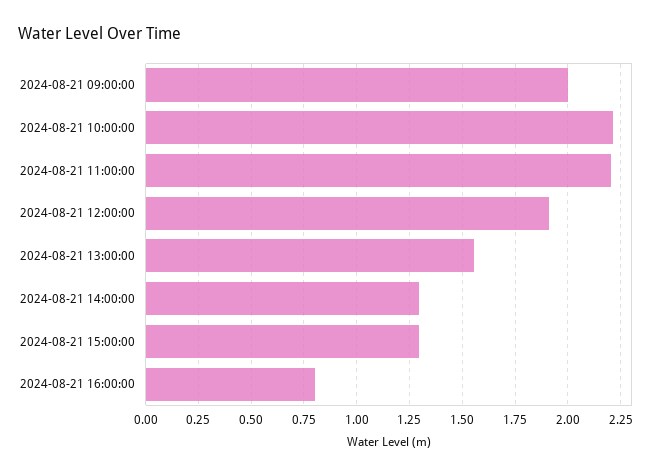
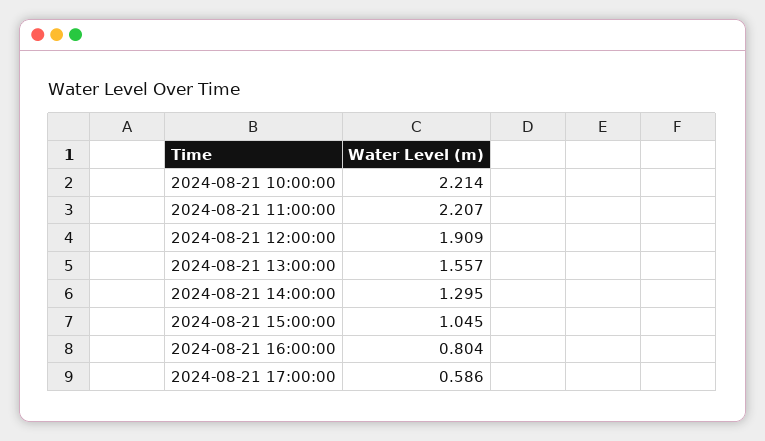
2024-08-21 09:00:00: 2 -> none
2024-08-21 15:00:00: 1.3 -> 1.045
2024-08-21 17:00:00: none -> 0.586

